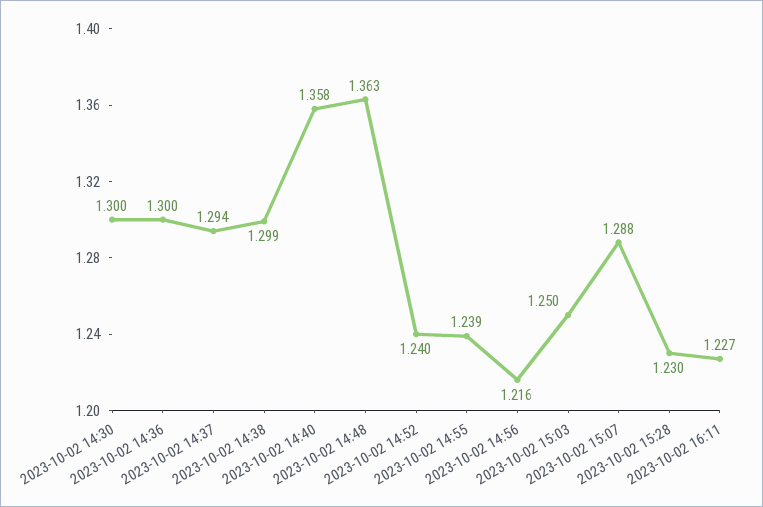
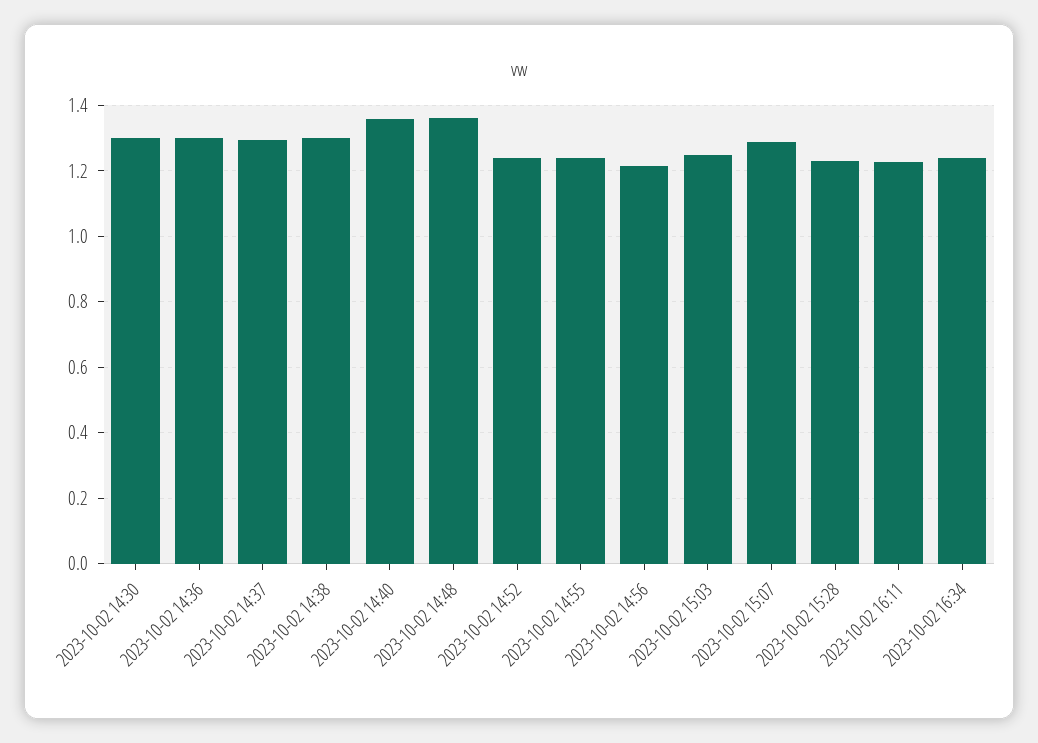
2023-10-02 16:34: none -> 1.24

